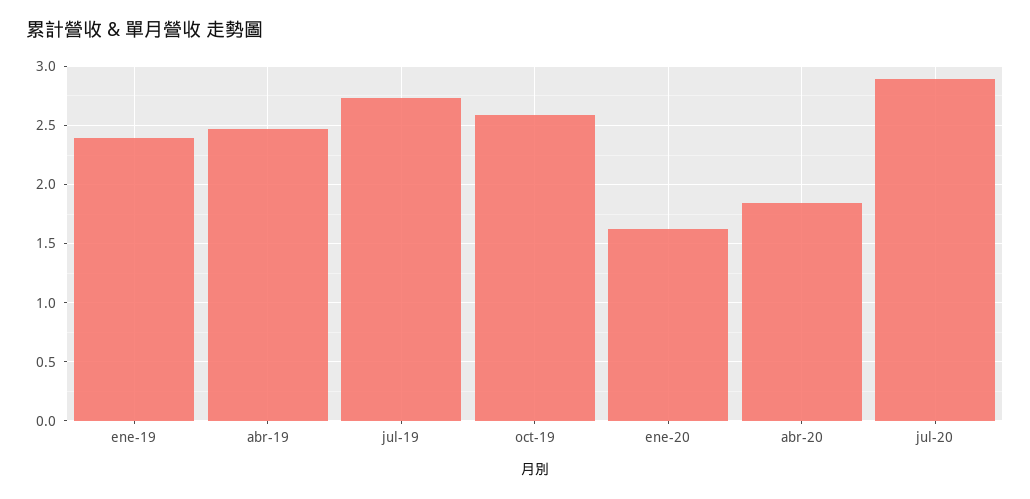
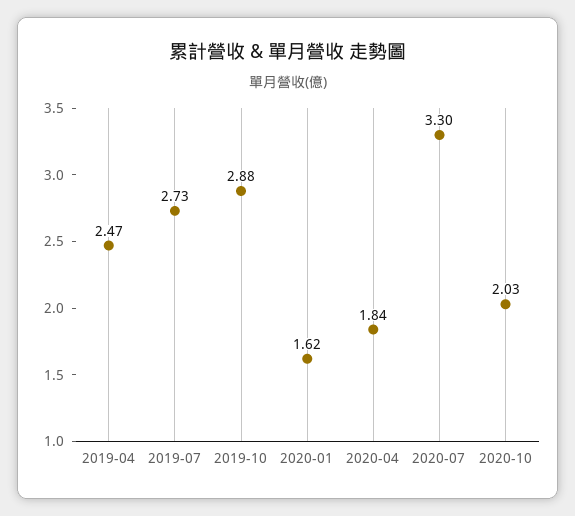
ene-19: 2.4 -> none
oct-19: 2.6 -> 2.88
jul-20: 2.9 -> 3.3
2020-10: none -> 2.03

